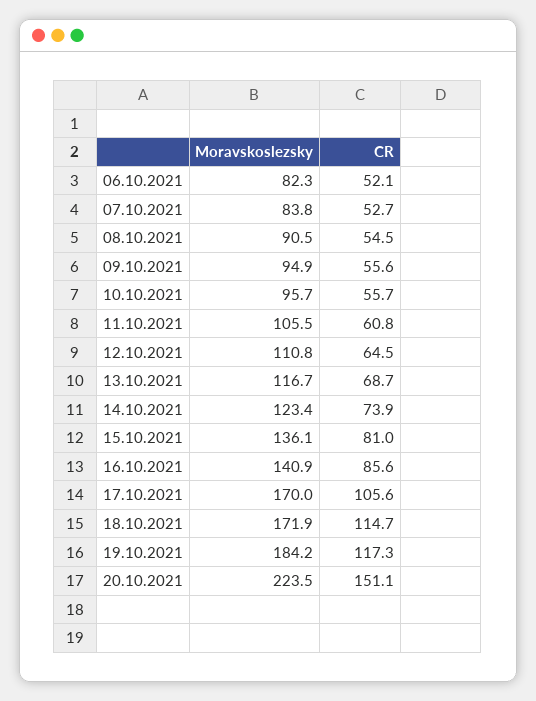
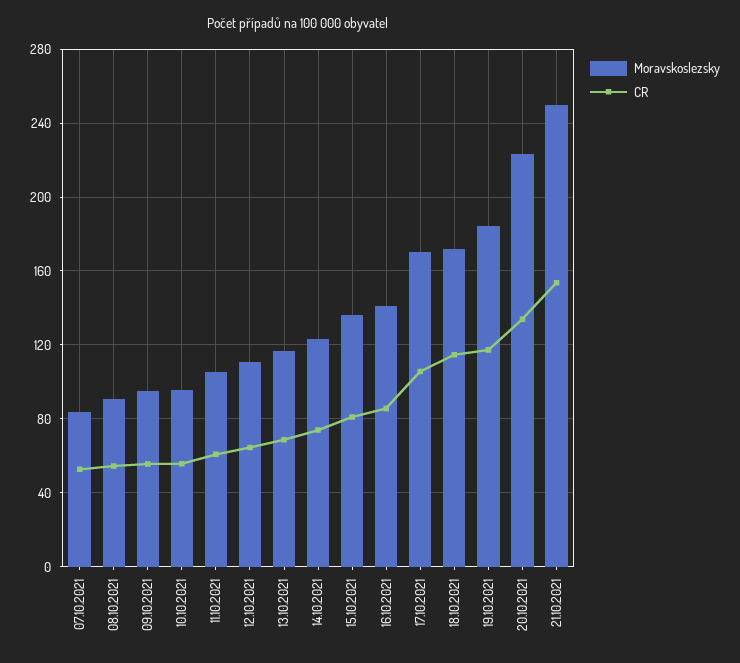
Moravskoslezsky, 06.10.2021: 82.3 -> none
CR, 06.10.2021: 52.1 -> none
CR, 20.10.2021: 151.1 -> 135
Moravskoslezsky, 21.10.2021: none -> 250
CR, 21.10.2021: none -> 155

